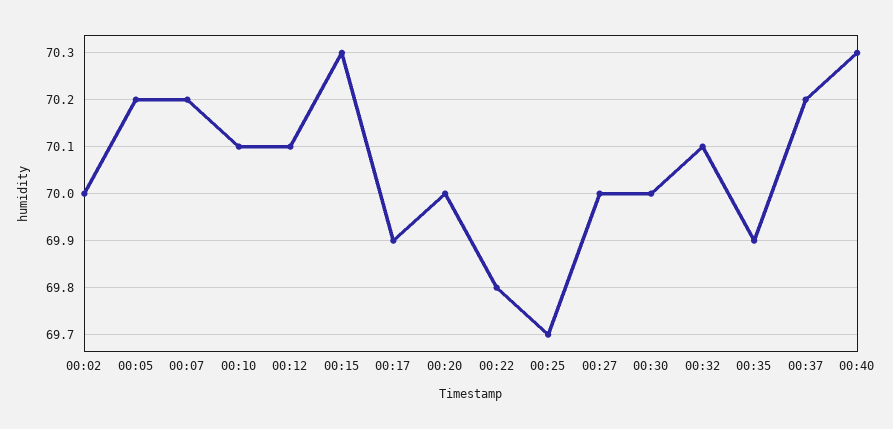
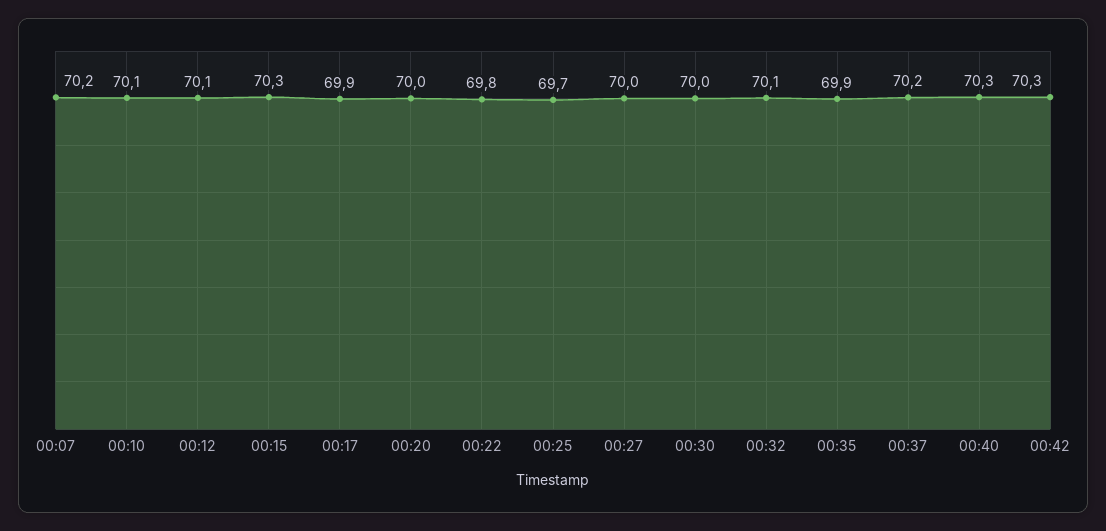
00:02: 70 -> none
00:05: 70.2 -> none
00:42: none -> 70.3

